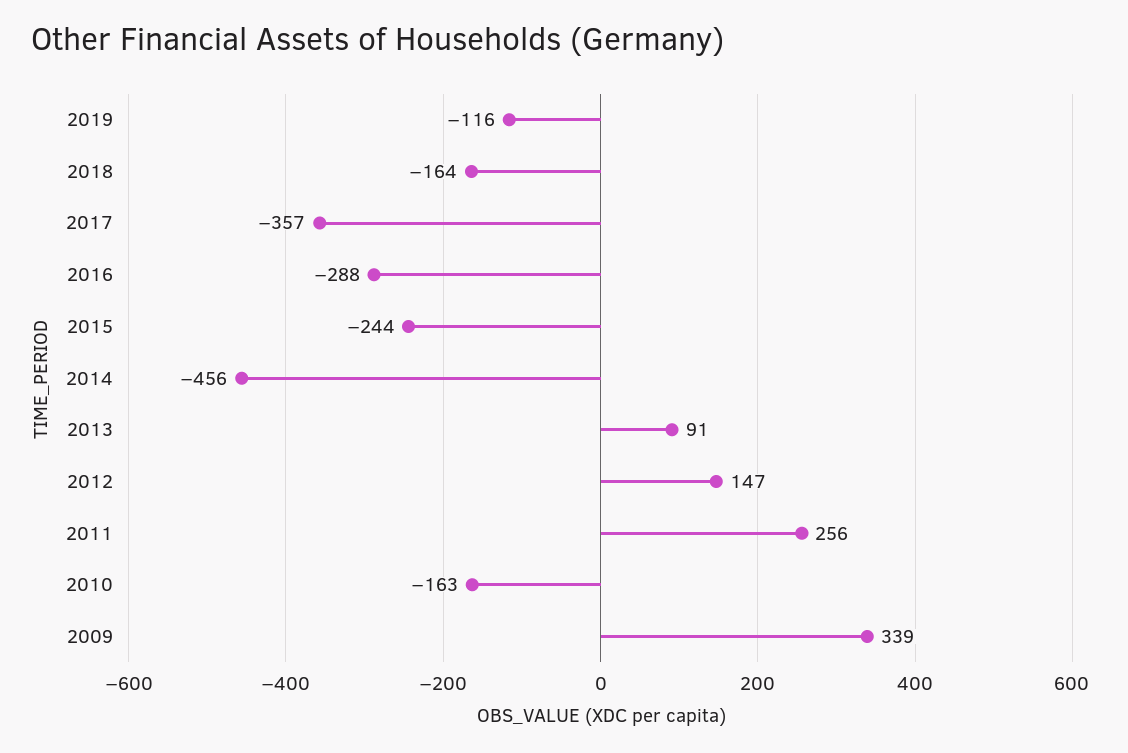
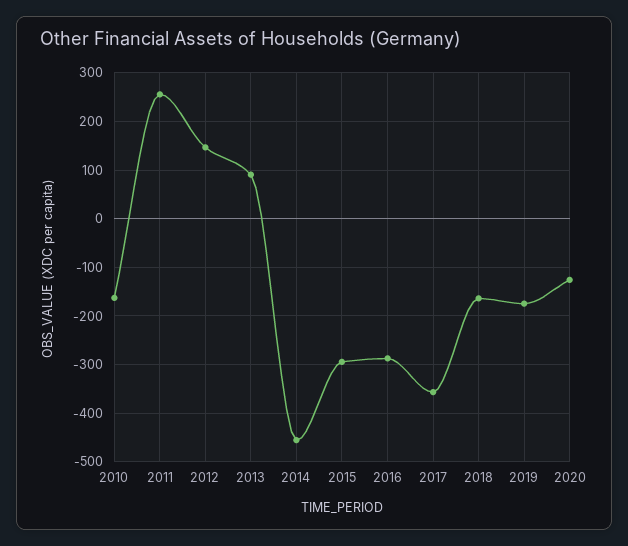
2019: -116 -> -180
2015: -244 -> -300
2009: 339 -> none
2020: none -> -120

